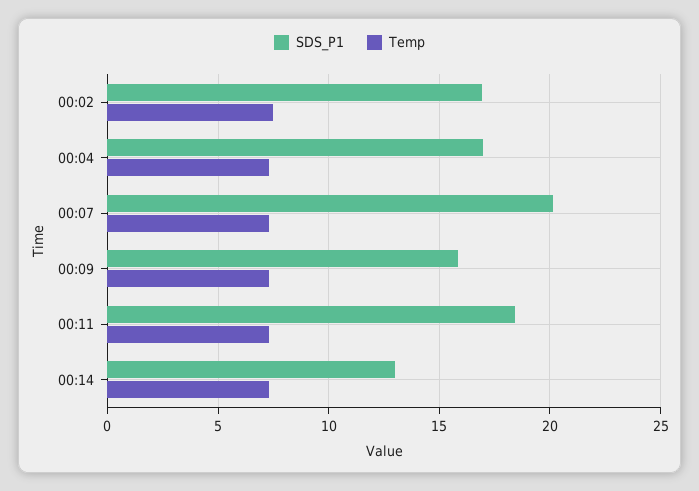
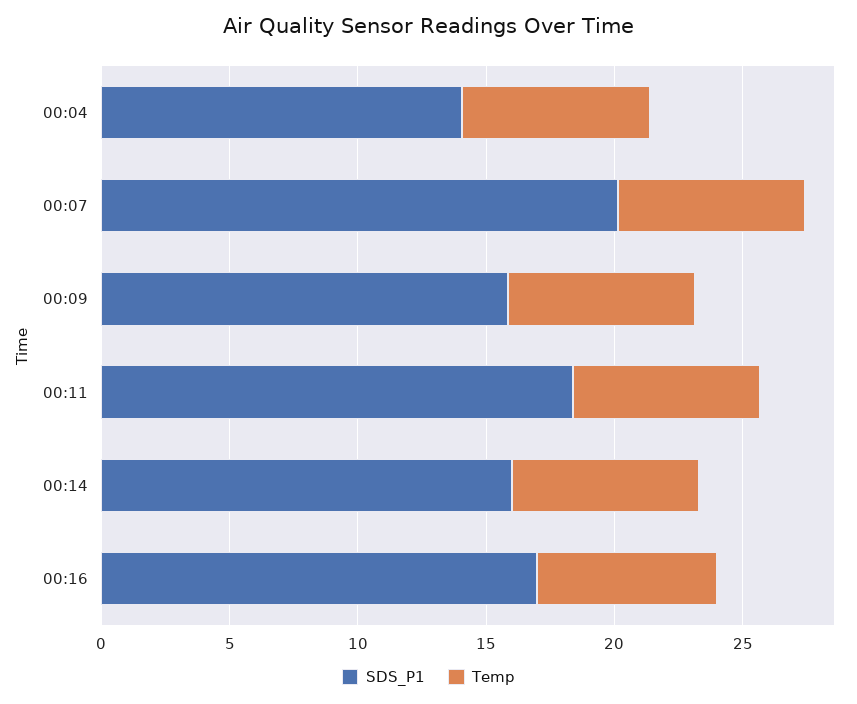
SDS_P1, 00:02: 17 -> none
Temp, 00:02: 7.5 -> none
SDS_P1, 00:04: 17 -> 14
SDS_P1, 00:14: 13 -> 16
SDS_P1, 00:16: none -> 17
Temp, 00:16: none -> 7

